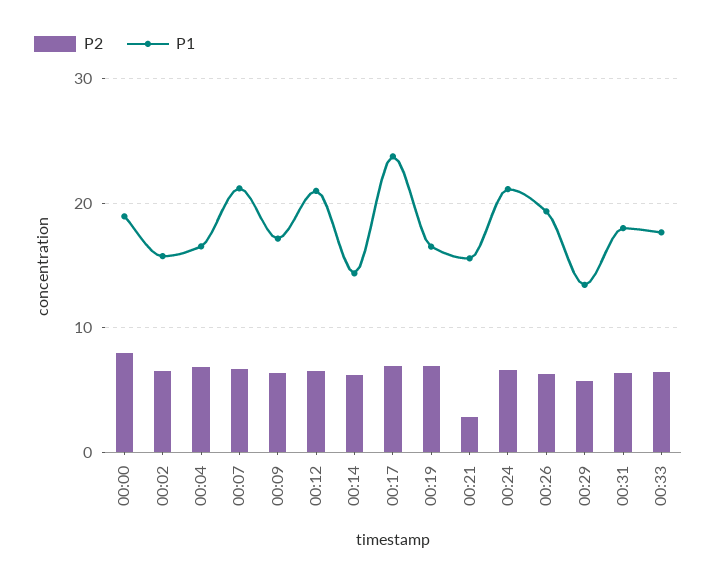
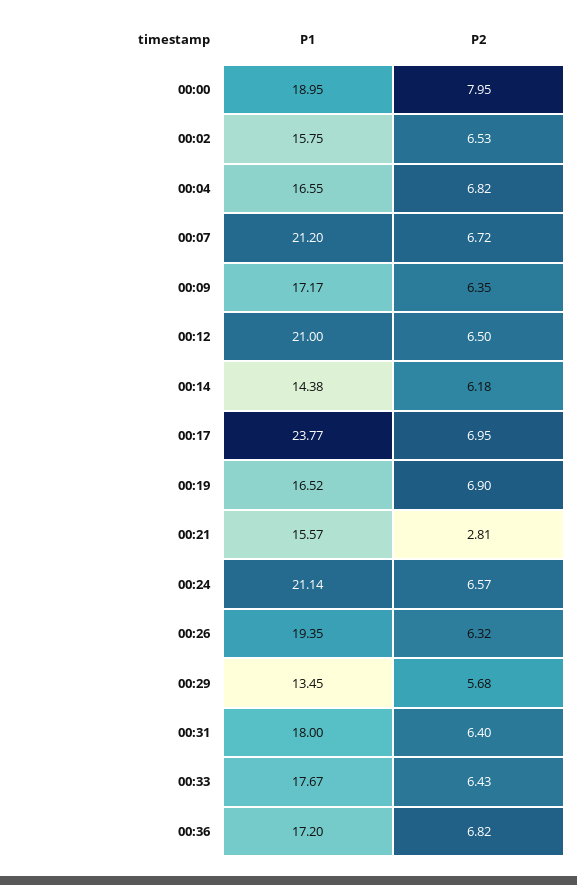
P1, 00:36: none -> 17.2
P2, 00:36: none -> 6.82

